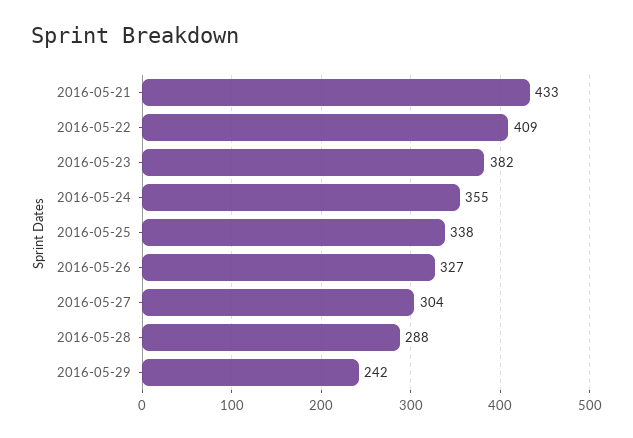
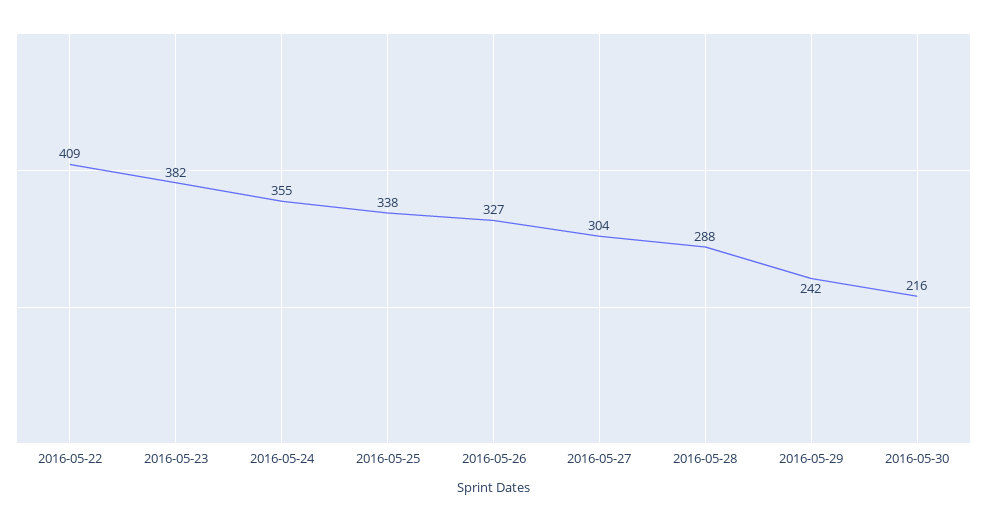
2016-05-21: 433 -> none
2016-05-30: none -> 216

